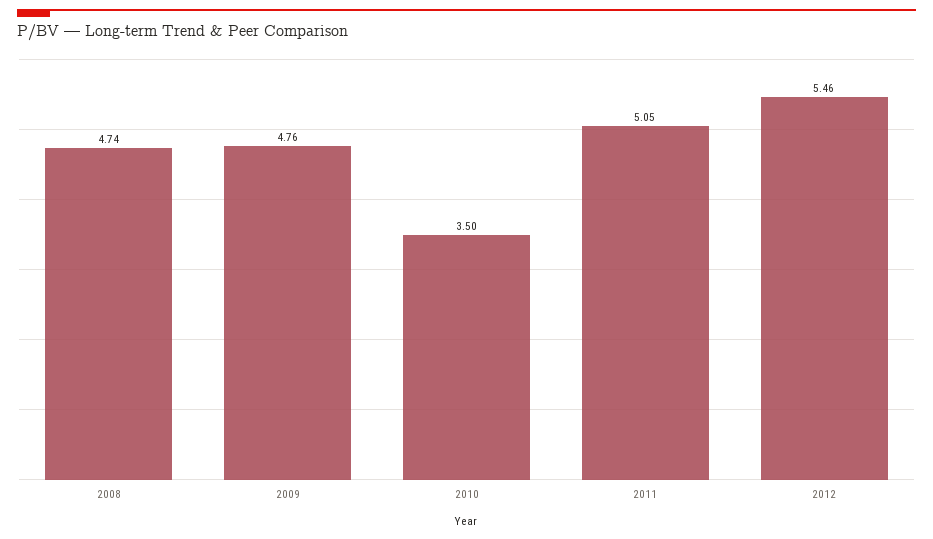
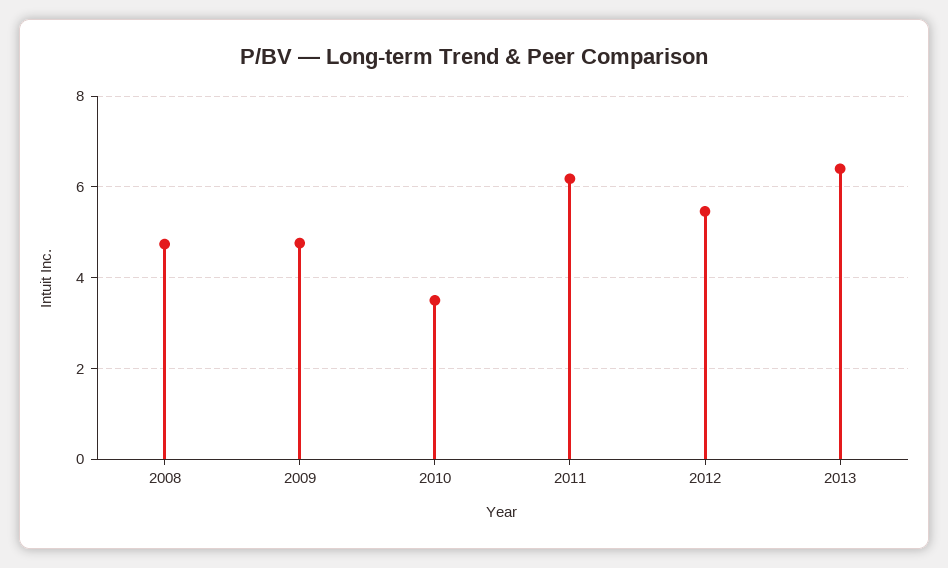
2011: 5.05 -> 6.2
2013: none -> 6.4

